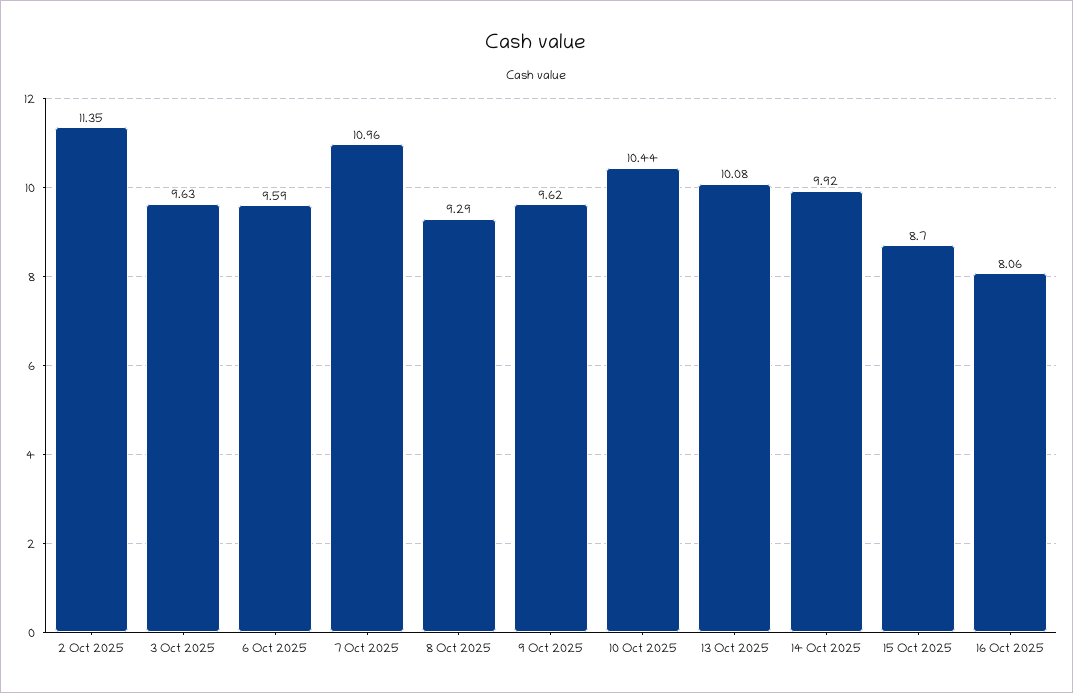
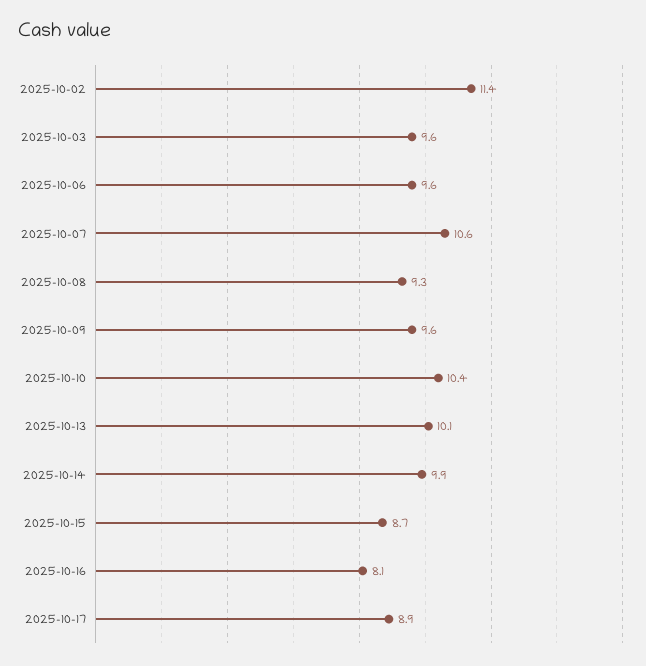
7 Oct 2025: 10.96 -> 10.6
2025-10-17: none -> 8.9

